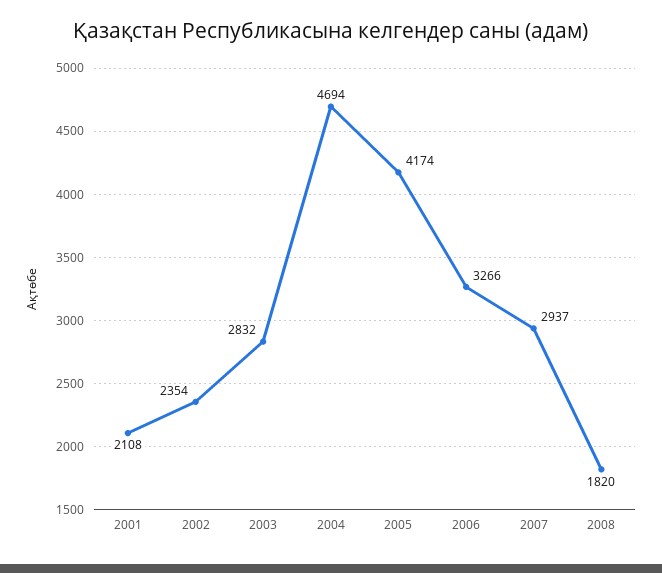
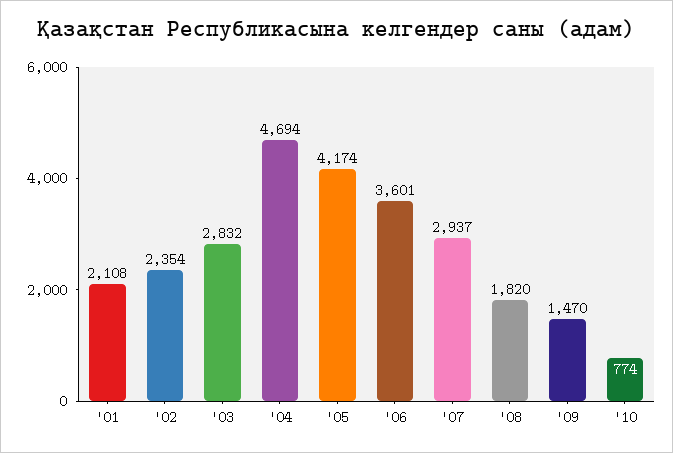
2006: 3266 -> 3601
'09: none -> 1470
'10: none -> 774

